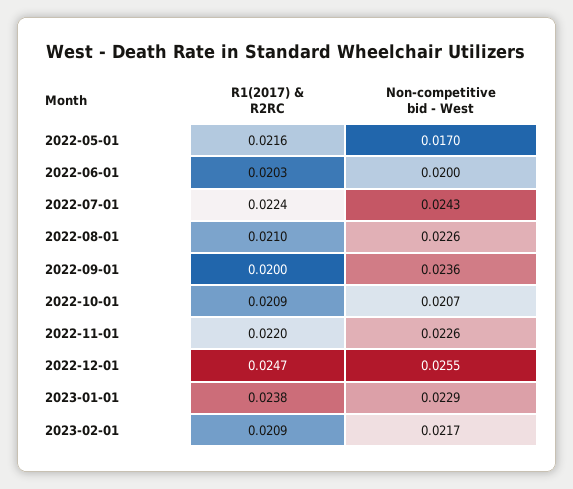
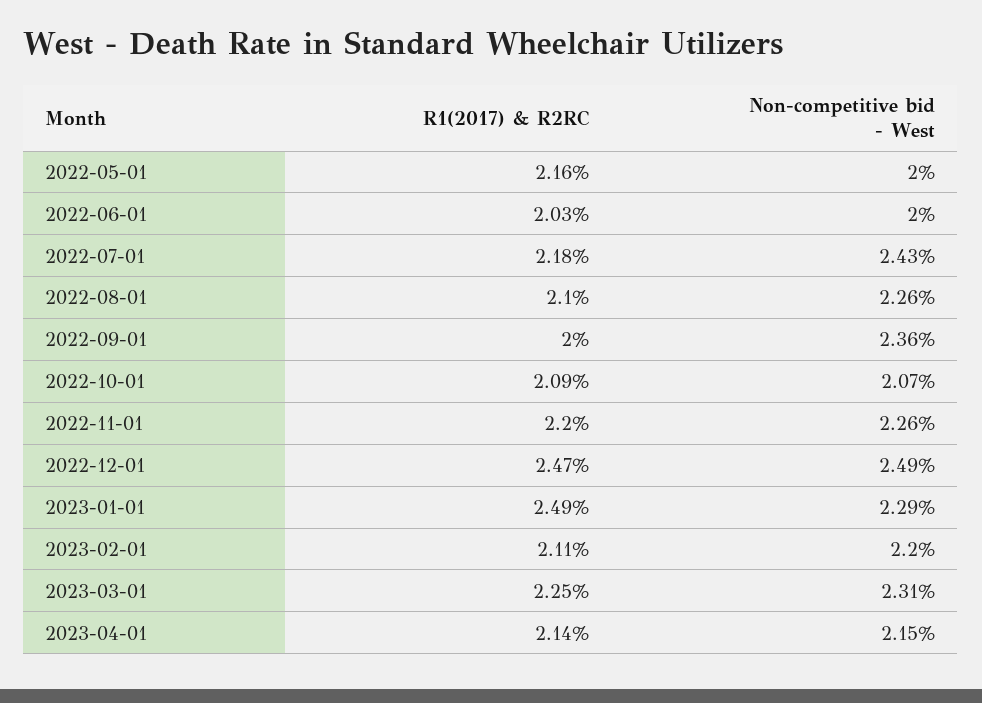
Non-competitive bid - West, 2022-05-01: 0.017 -> 0.02
R1(2017) & R2RC, 2022-07-01: 0.0224 -> 0.0218
Non-competitive bid - West, 2022-12-01: 0.0255 -> 0.0249
R1(2017) & R2RC, 2023-01-01: 0.0238 -> 0.0249
R1(2017) & R2RC, 2023-02-01: 0.0209 -> 0.0211
Non-competitive bid - West, 2023-02-01: 0.0217 -> 0.022
R1(2017) & R2RC, 2023-03-01: none -> 0.0225
Non-competitive bid - West, 2023-03-01: none -> 0.0231
R1(2017) & R2RC, 2023-04-01: none -> 0.0214
Non-competitive bid - West, 2023-04-01: none -> 0.0215

